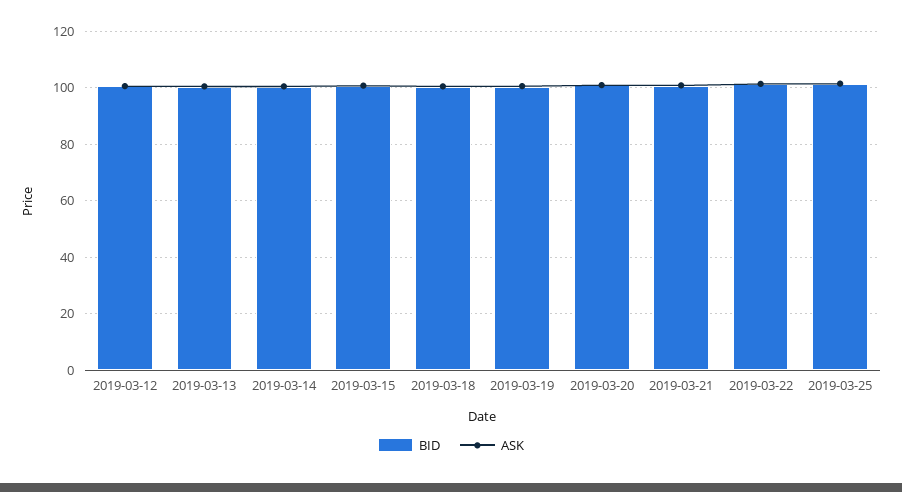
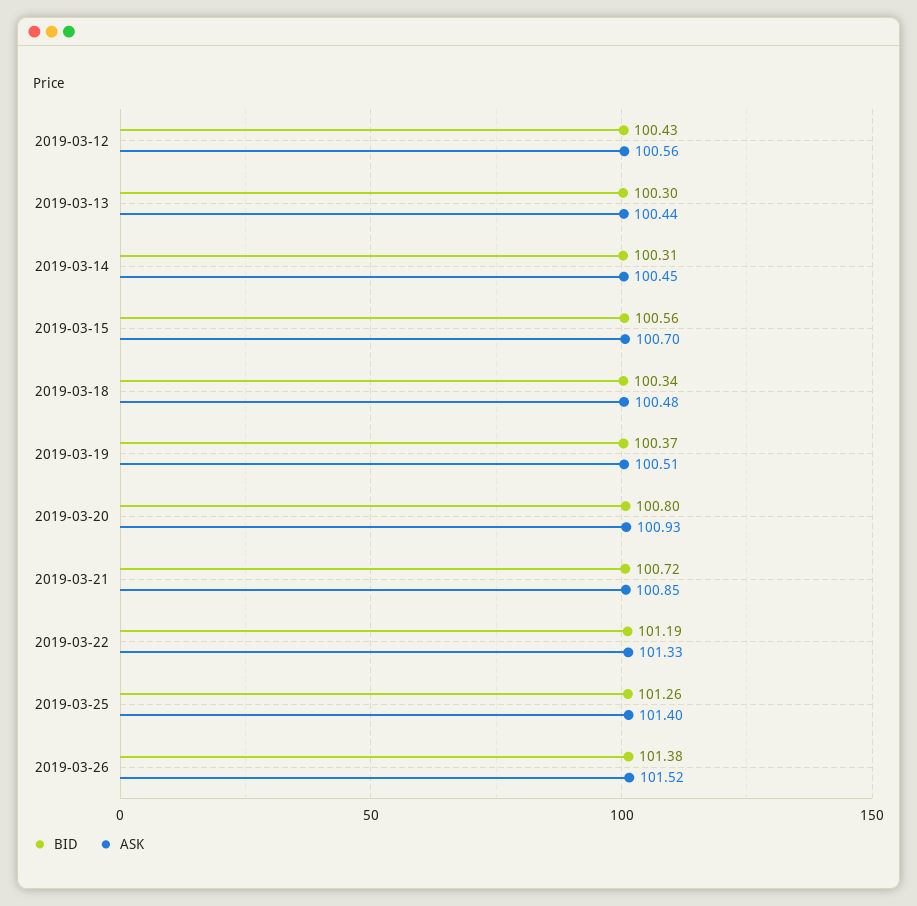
BID, 2019-03-26: none -> 101.38
ASK, 2019-03-26: none -> 101.52

